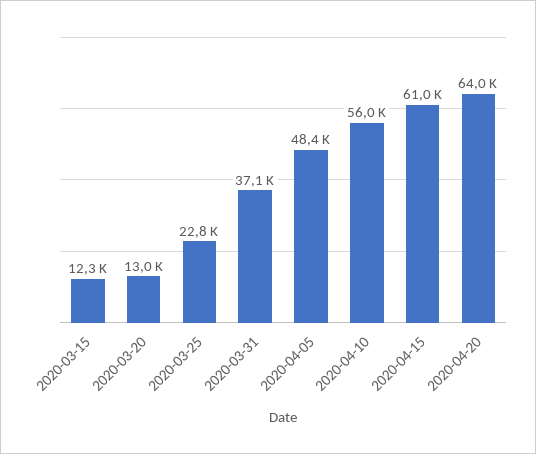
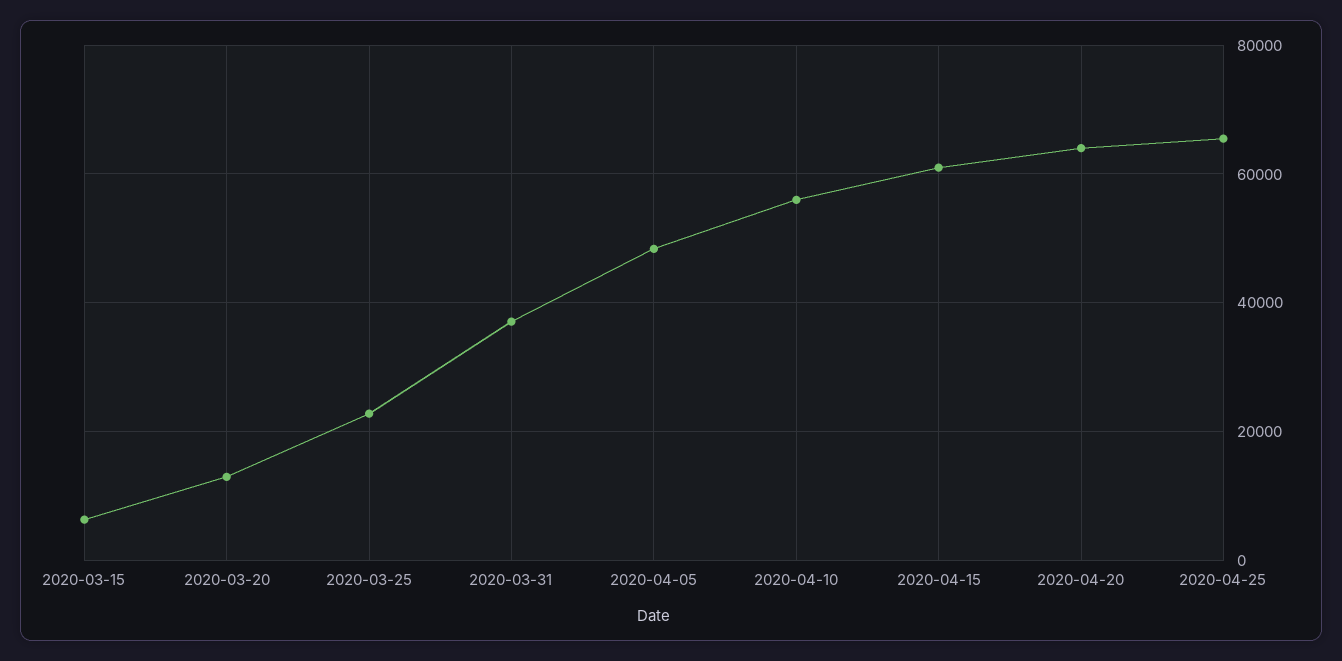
2020-03-15: 12300 -> 6000
2020-04-25: none -> 66000

